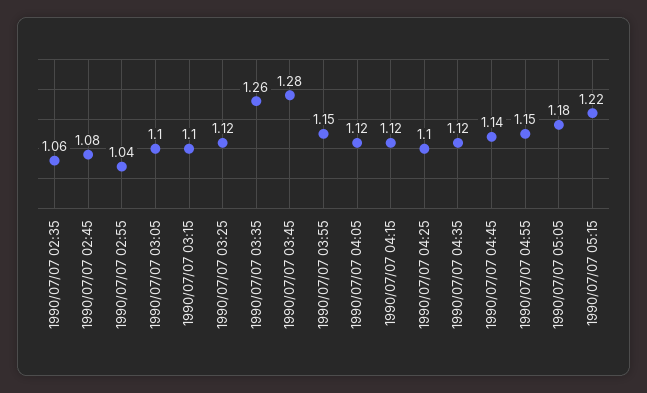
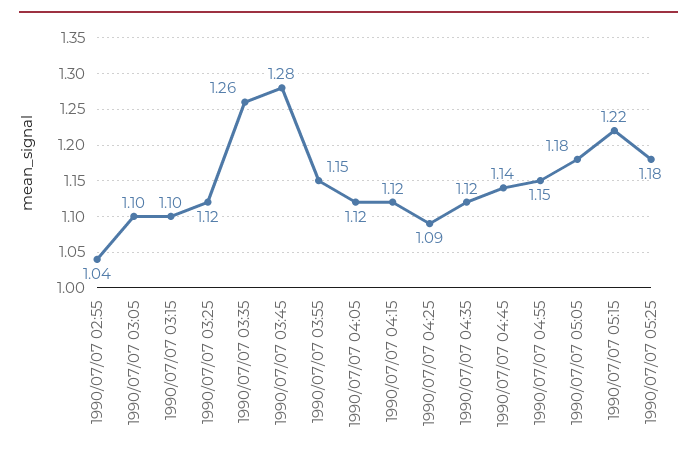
1990/07/07 02:35: 1.06 -> none
1990/07/07 02:45: 1.08 -> none
1990/07/07 04:25: 1.1 -> 1.09
1990/07/07 05:25: none -> 1.18

